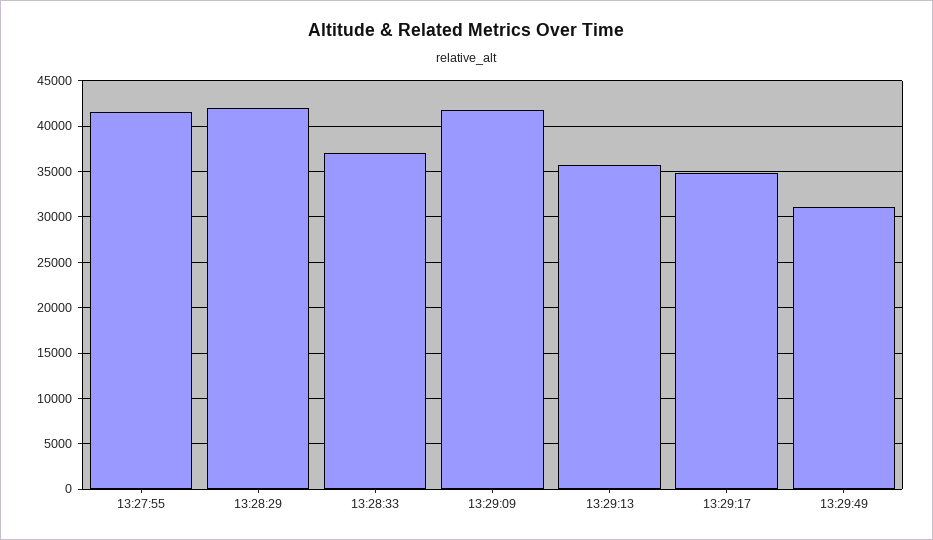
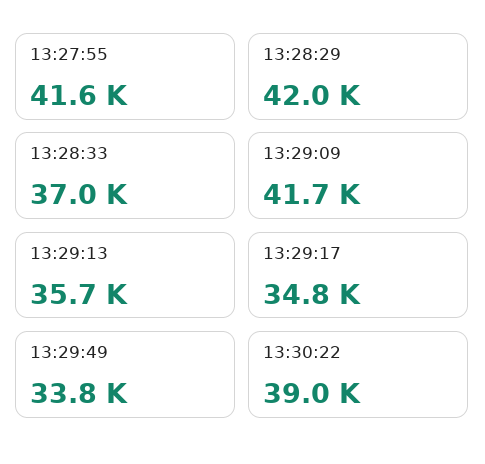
13:29:49: 31000 -> 33800
13:30:22: none -> 39000

